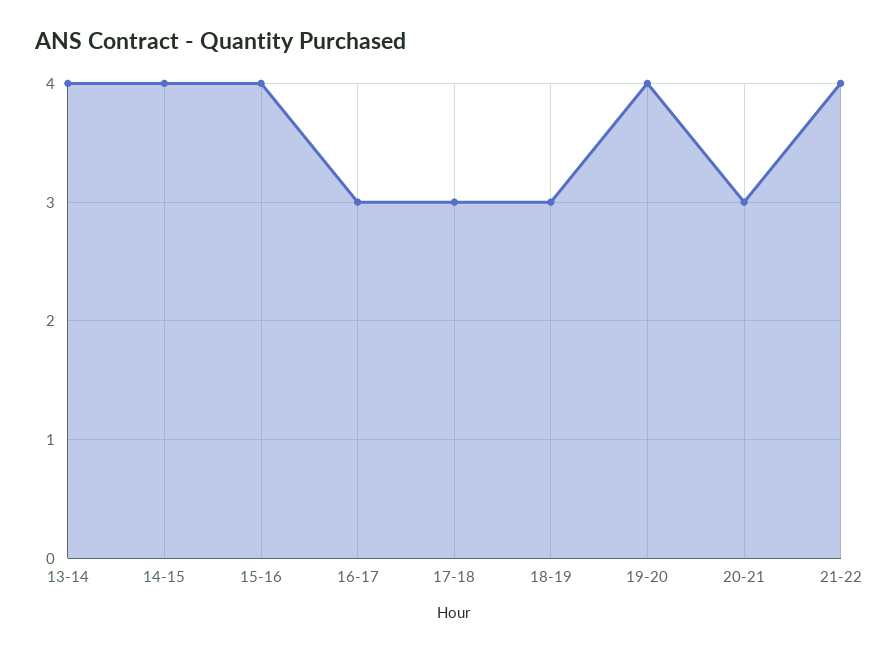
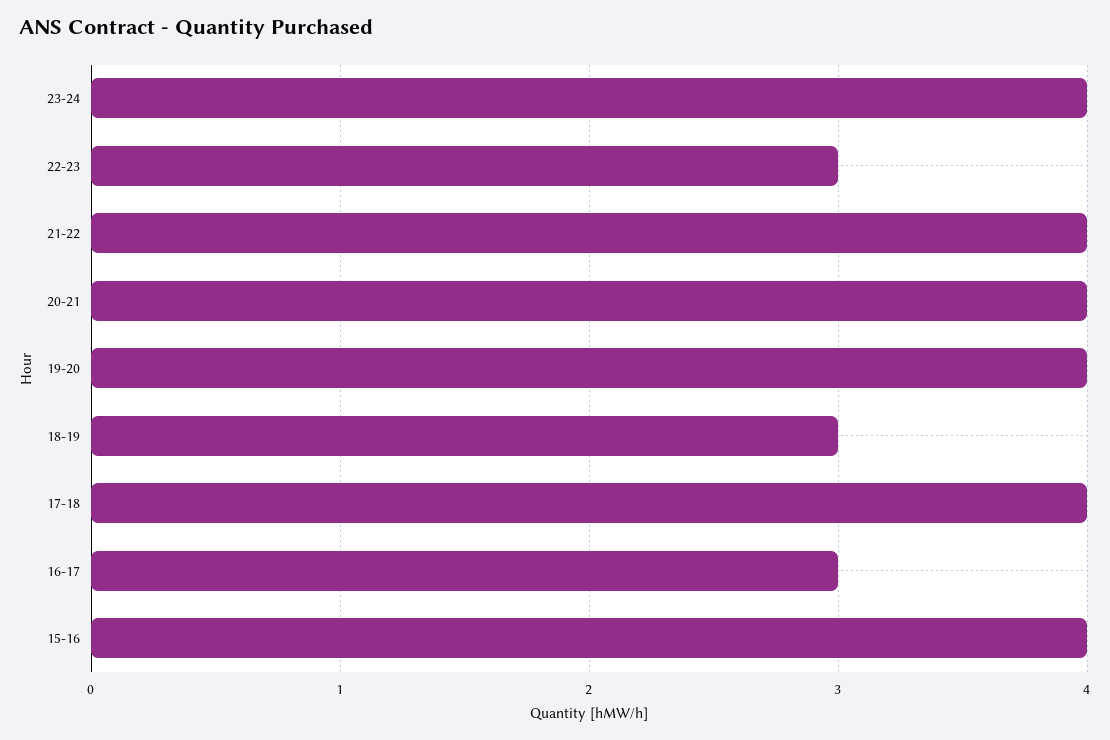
13-14: 4 -> none
14-15: 4 -> none
17-18: 3 -> 4
20-21: 3 -> 4
23-24: none -> 4
22-23: none -> 3

